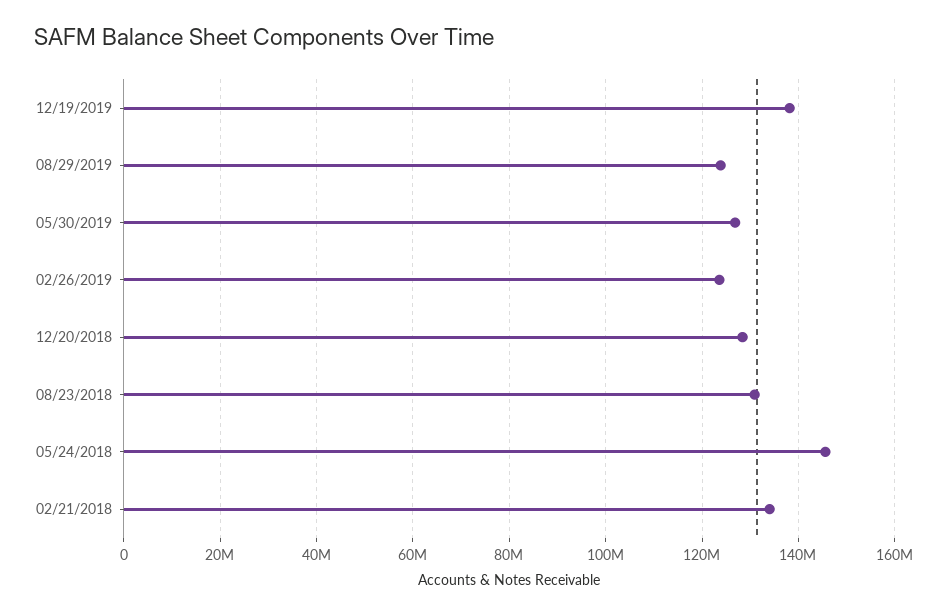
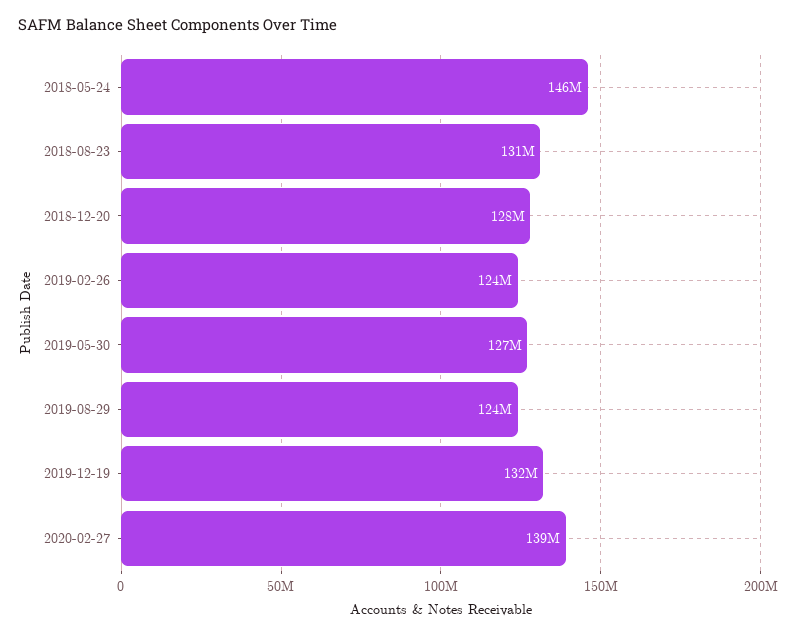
12/19/2019: 138000000 -> 132000000
02/21/2018: 134000000 -> none
2020-02-27: none -> 139000000

